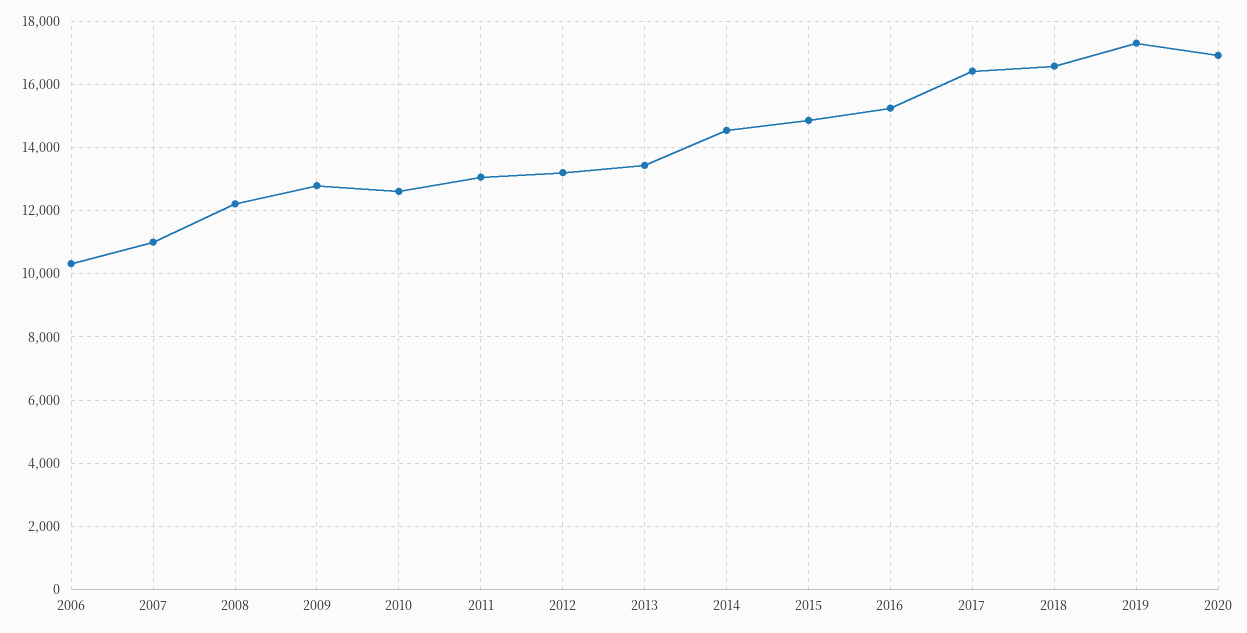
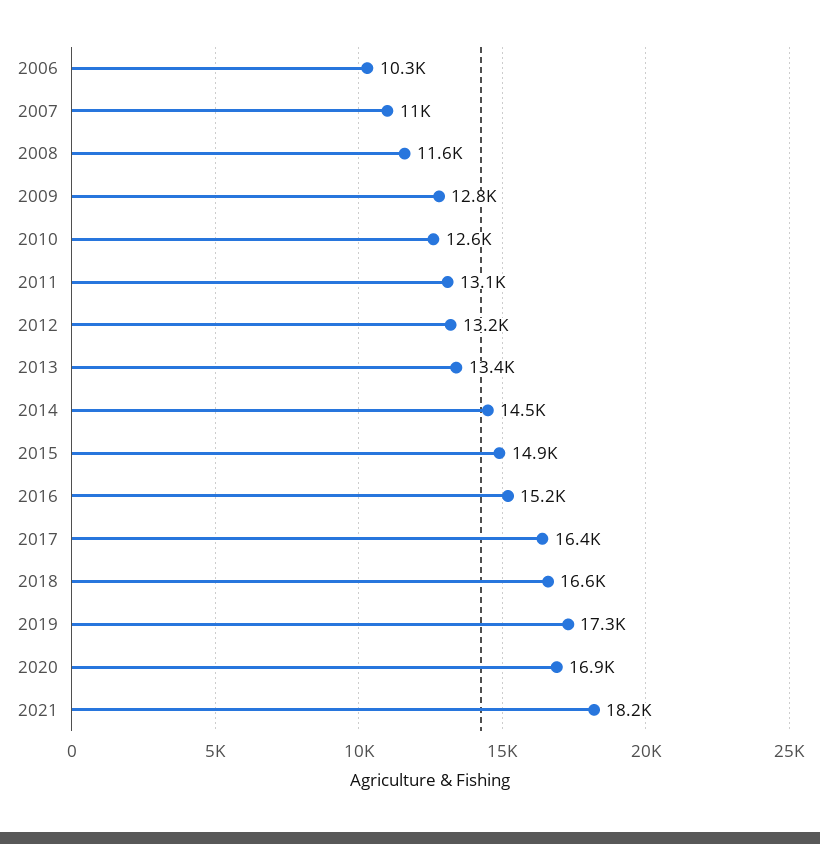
2008: 12200 -> 11600
2021: none -> 18200

